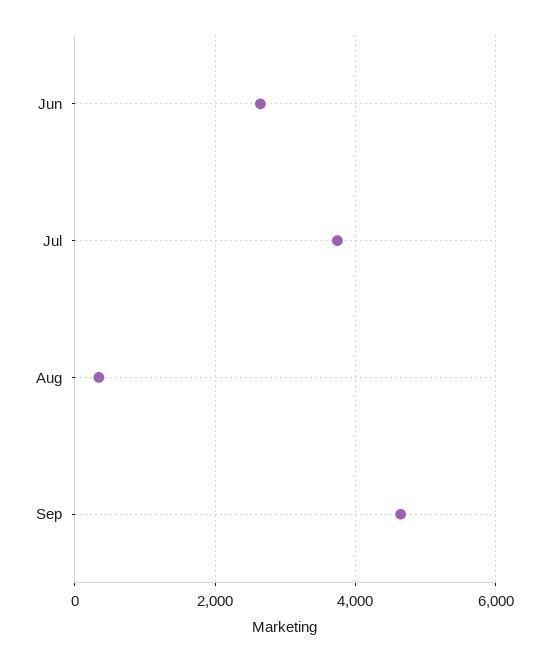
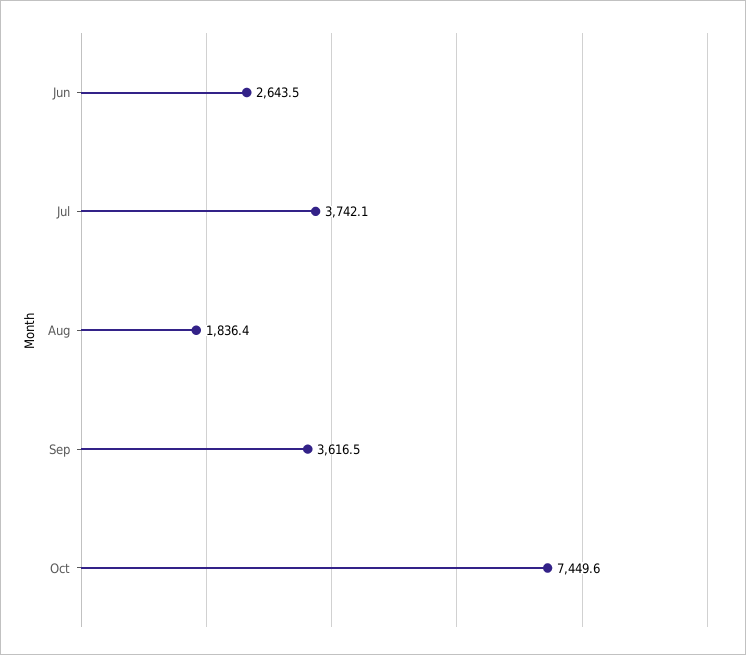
Aug: 400 -> 1836.4
Sep: 4600 -> 3616.5
Oct: none -> 7449.6

